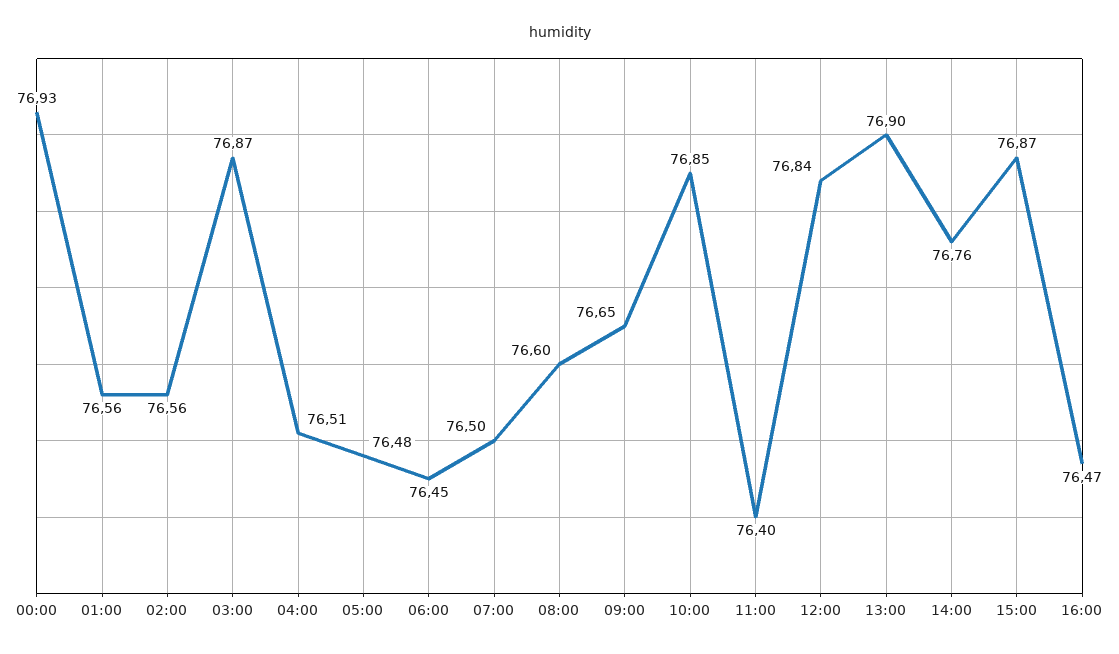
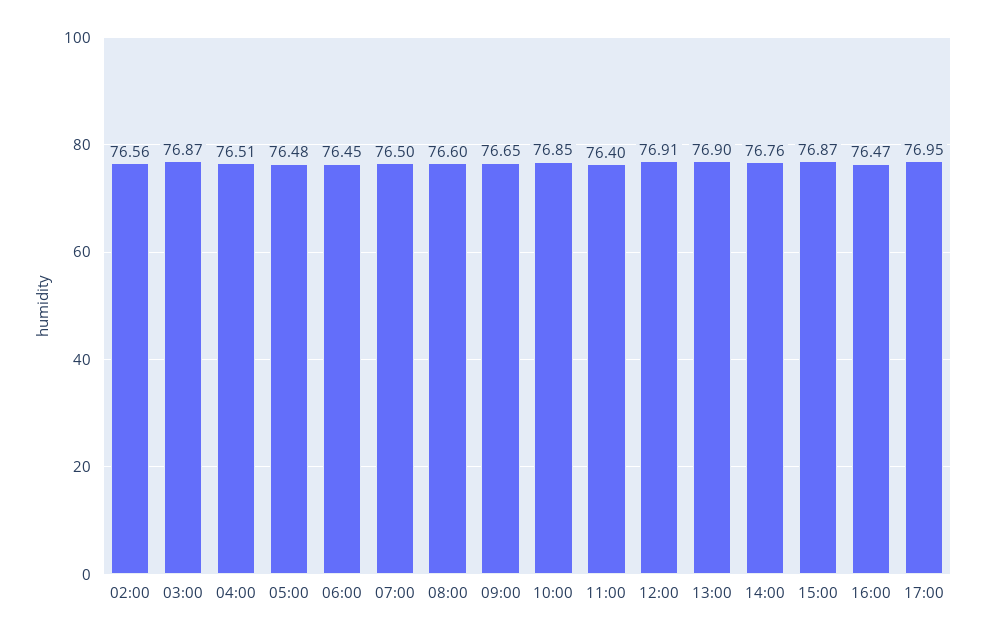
00:00: 76.93 -> none
01:00: 76.56 -> none
12:00: 76.84 -> 76.91
17:00: none -> 76.95

